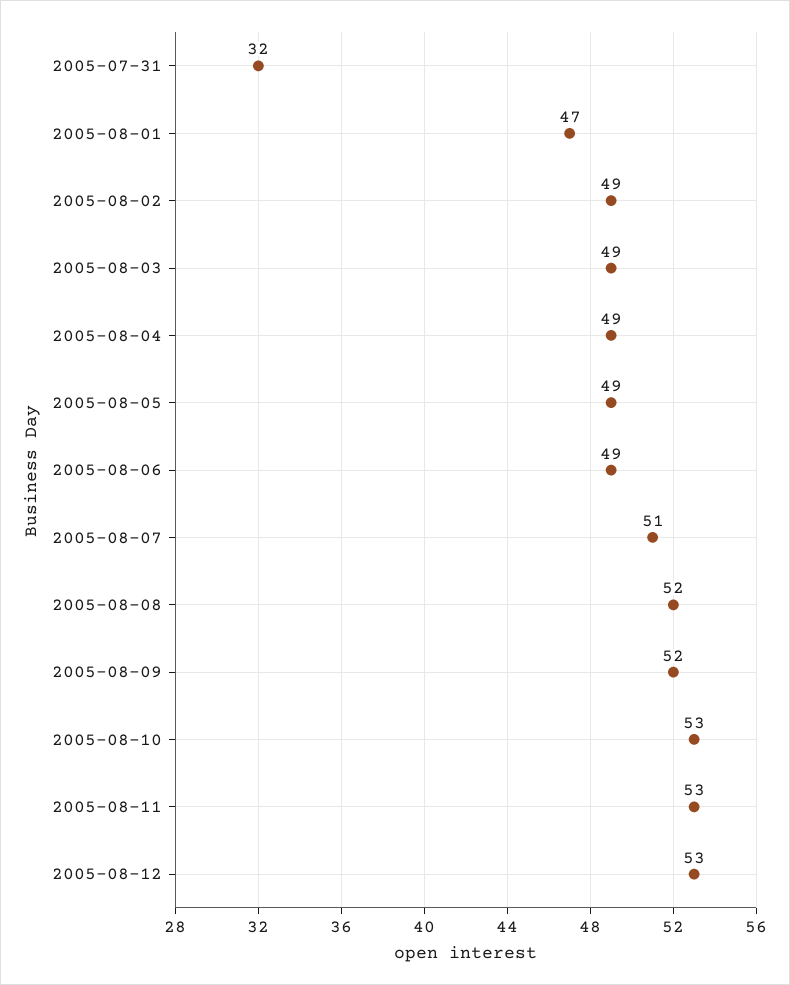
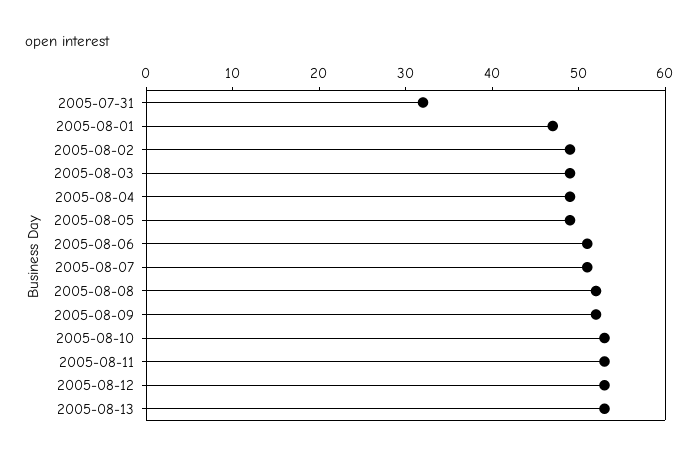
2005-08-06: 49 -> 51
2005-08-13: none -> 53

